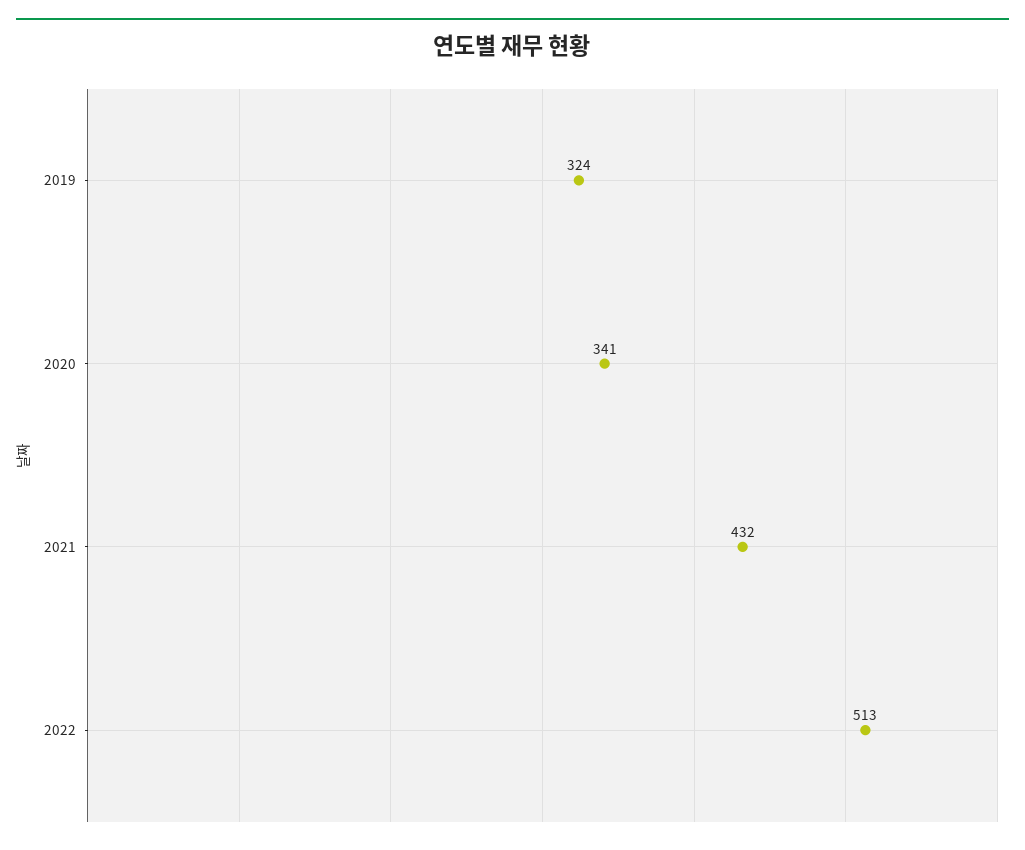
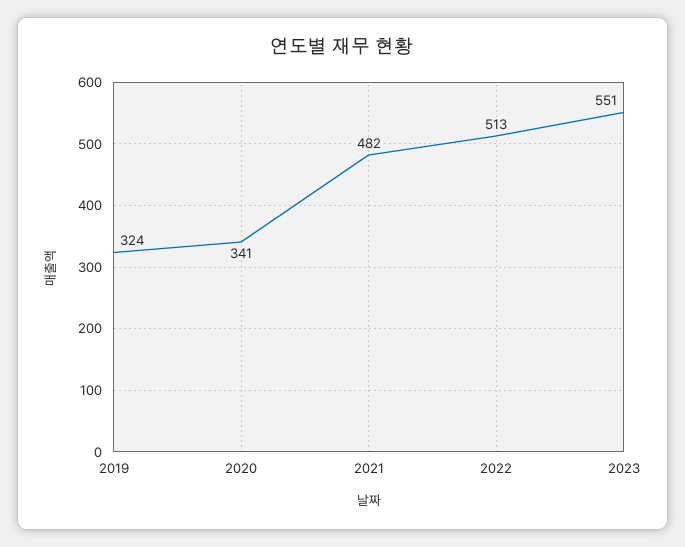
2021: 432 -> 482
2023: none -> 551

